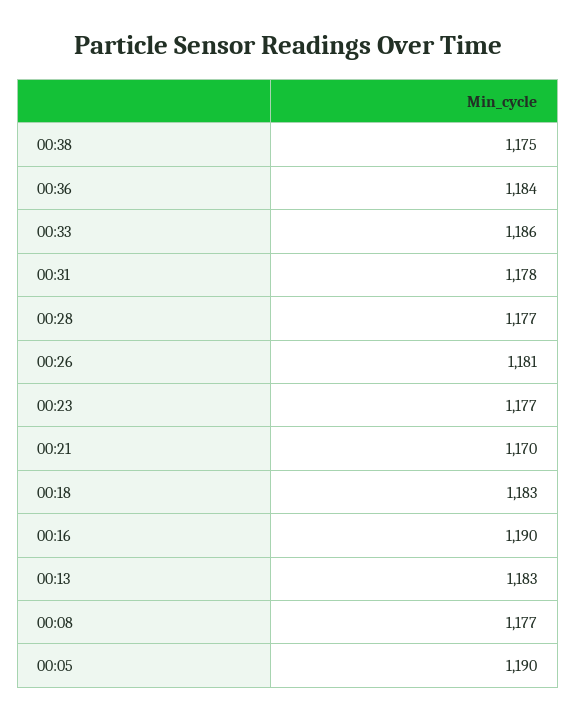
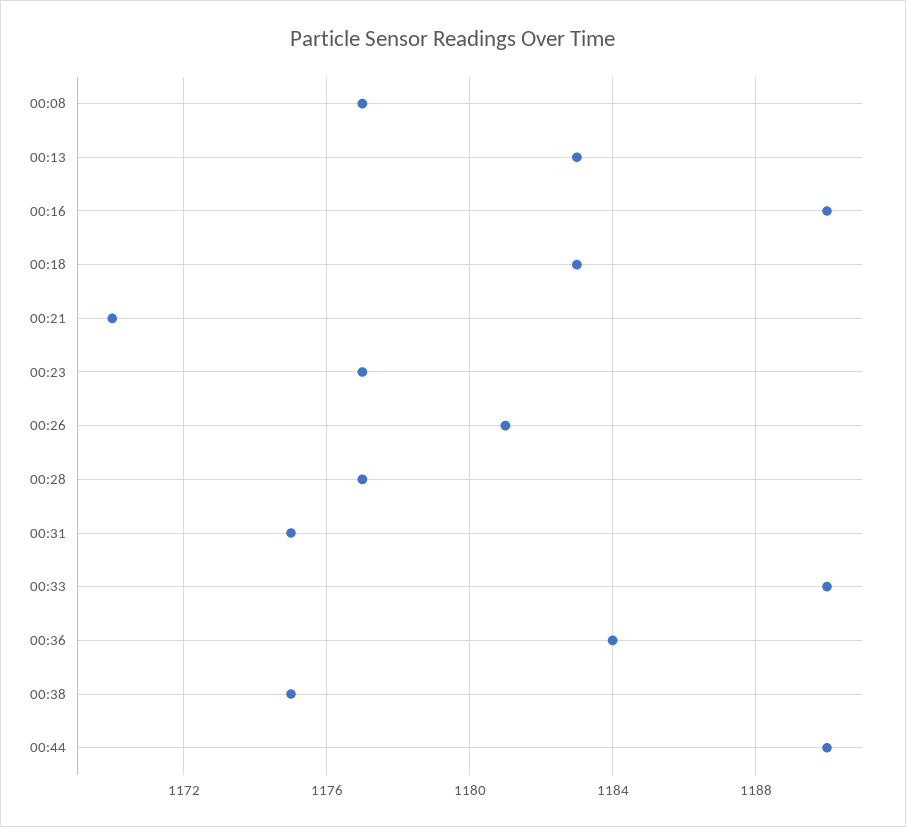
00:33: 1186 -> 1190
00:31: 1178 -> 1175
00:05: 1190 -> none
00:44: none -> 1190

